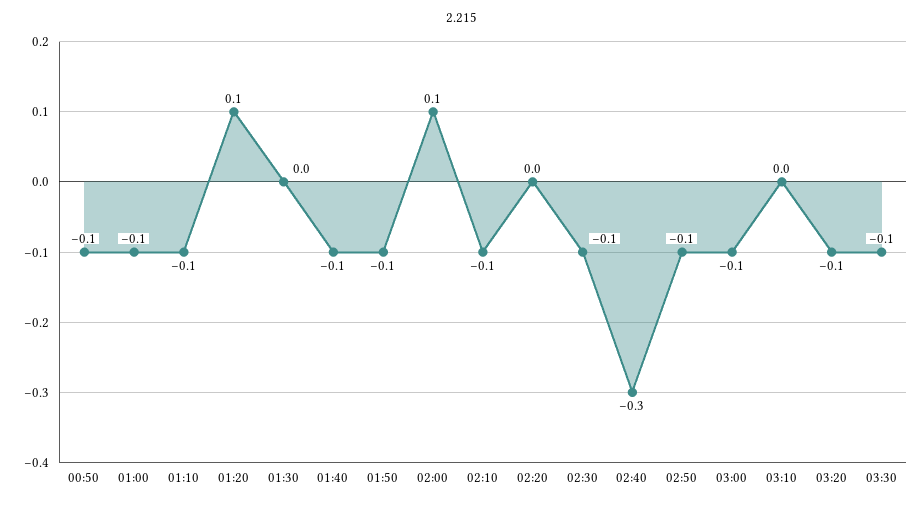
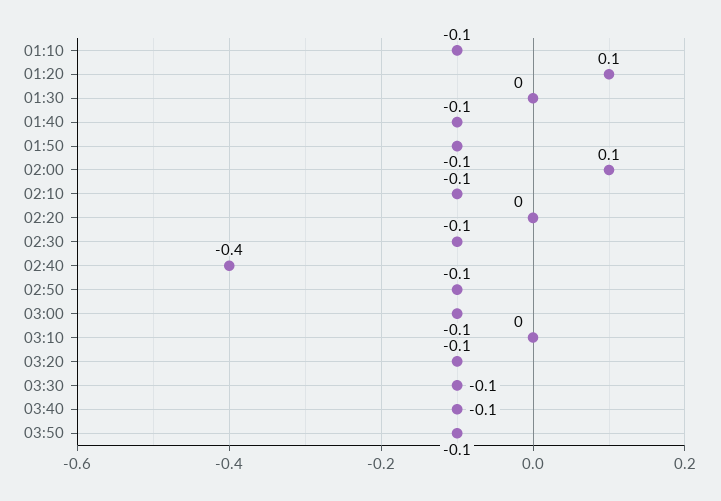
00:50: -0.1 -> none
01:00: -0.1 -> none
02:40: -0.3 -> -0.4
03:40: none -> -0.1
03:50: none -> -0.1

